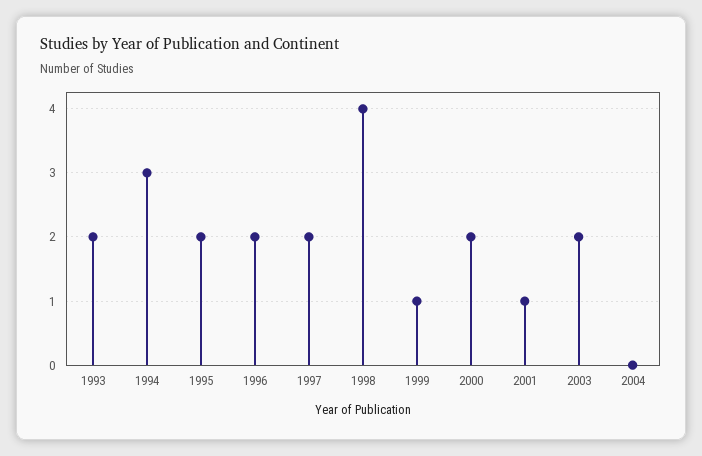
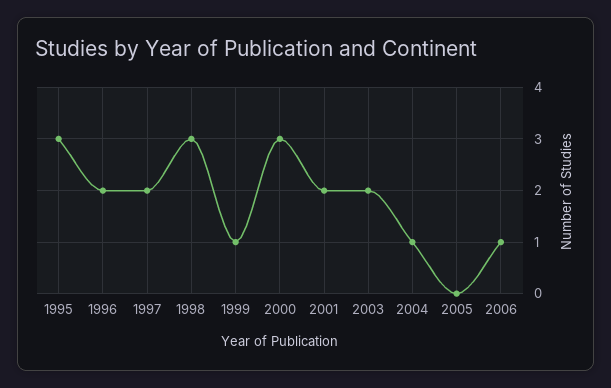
1993: 2 -> none
1994: 3 -> none
1995: 2 -> 3
1998: 4 -> 3
2000: 2 -> 3
2001: 1 -> 2
2004: 0 -> 1
2005: none -> 0
2006: none -> 1

